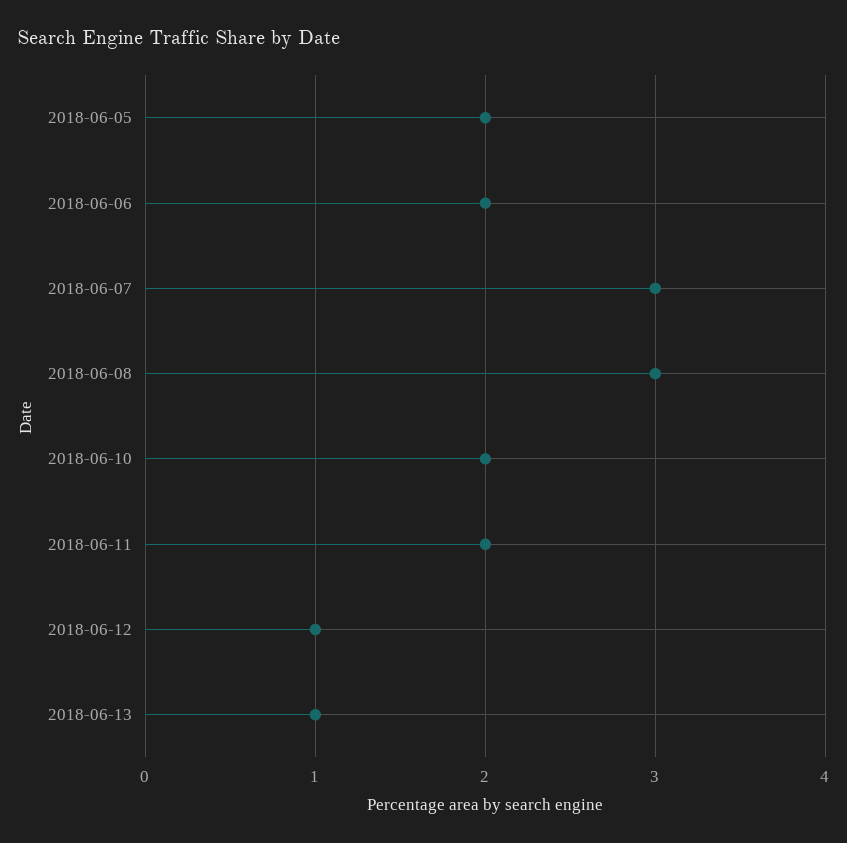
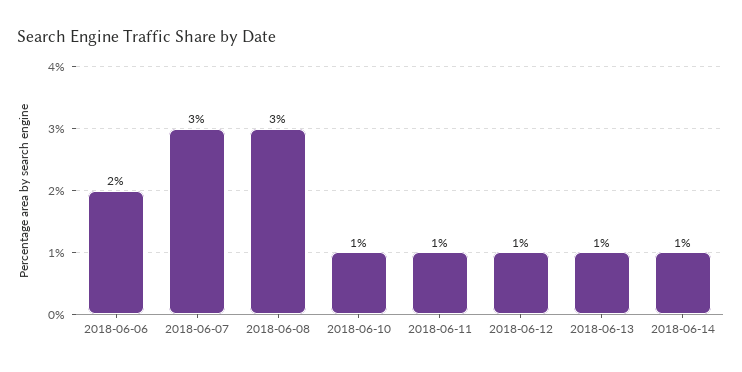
2018-06-05: 2 -> none
2018-06-10: 2 -> 1
2018-06-11: 2 -> 1
2018-06-14: none -> 1

